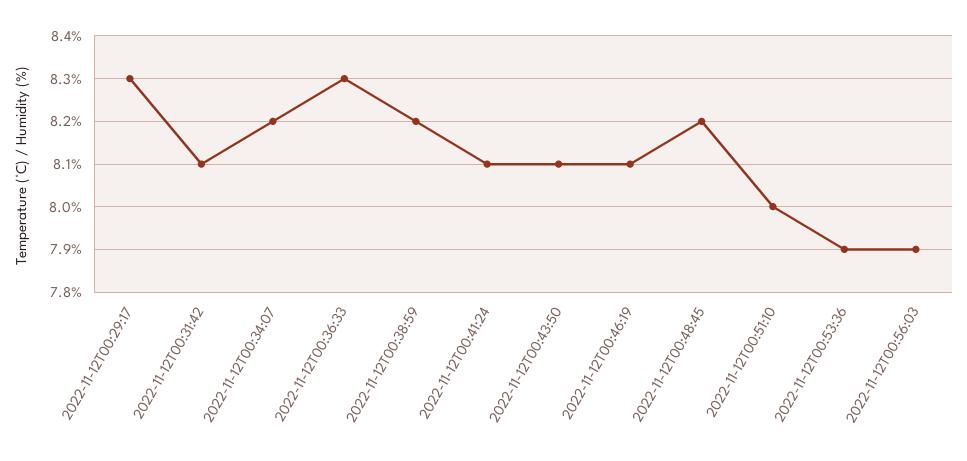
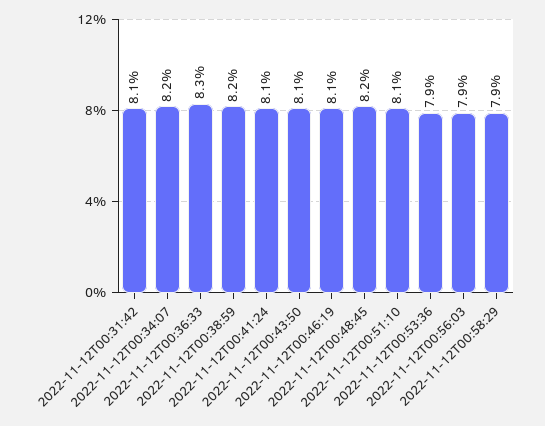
2022-11-12T00:29:17: 8.3 -> none
2022-11-12T00:51:10: 8 -> 8.1
2022-11-12T00:58:29: none -> 7.9

